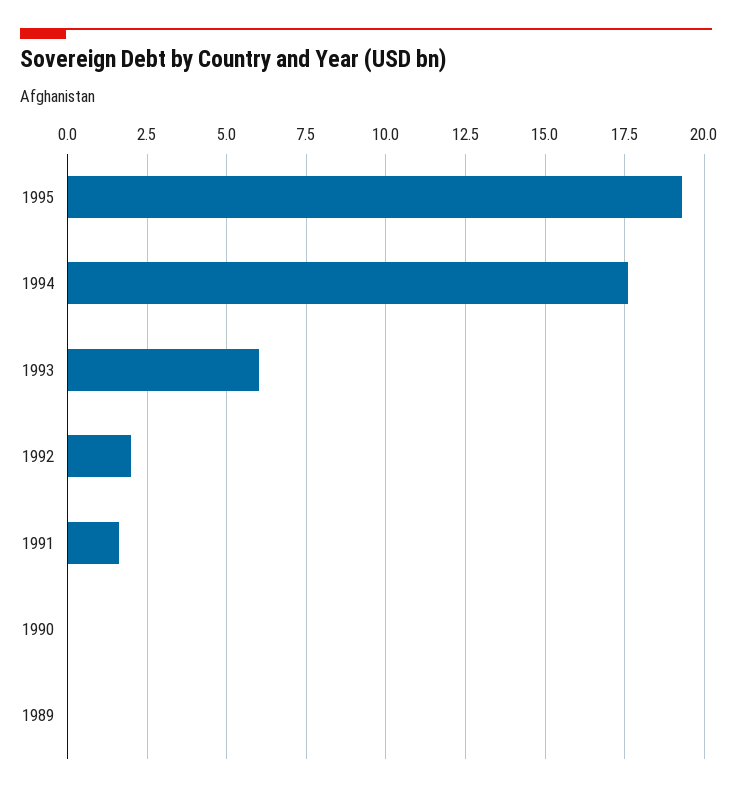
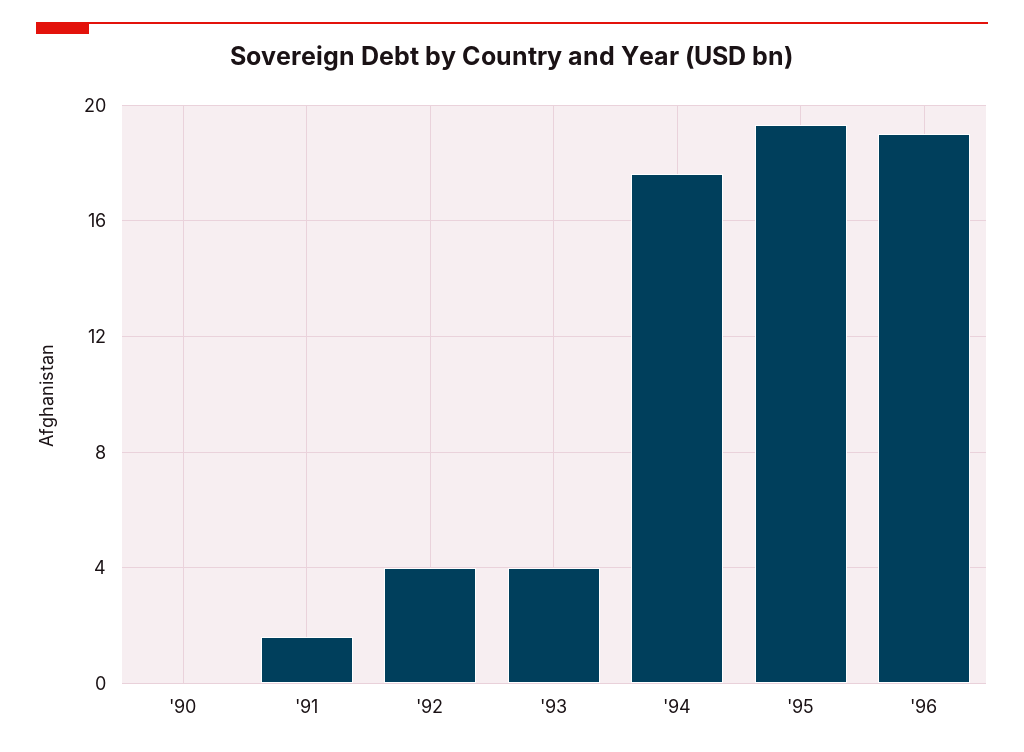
1993: 6 -> 4
1992: 2 -> 4
1989: 0 -> none
'96: none -> 19

